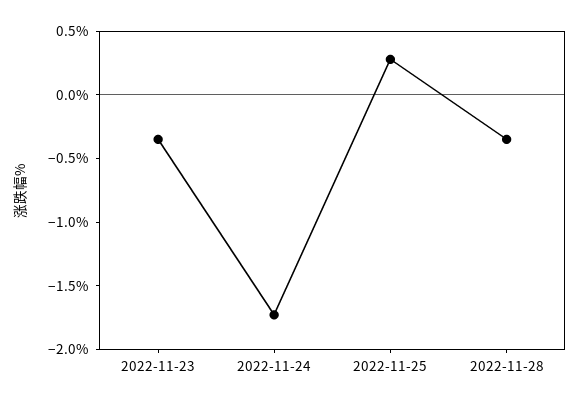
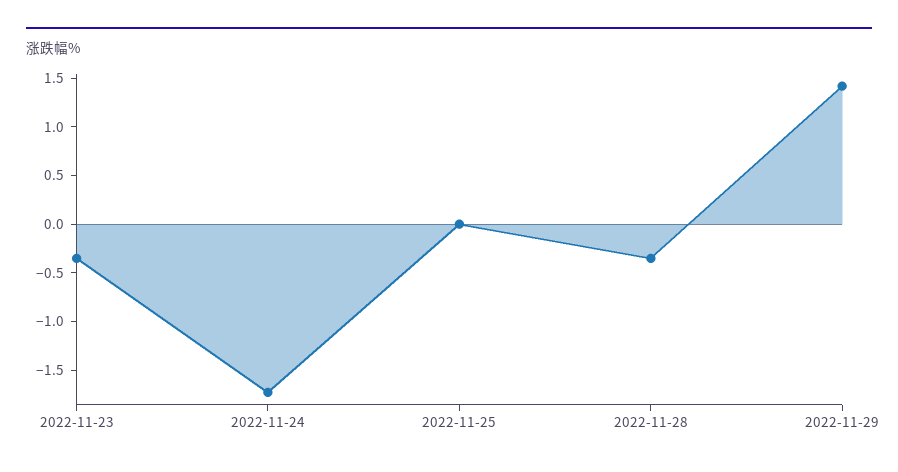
2022-11-25: 0.3 -> 0
2022-11-29: none -> 1.4

